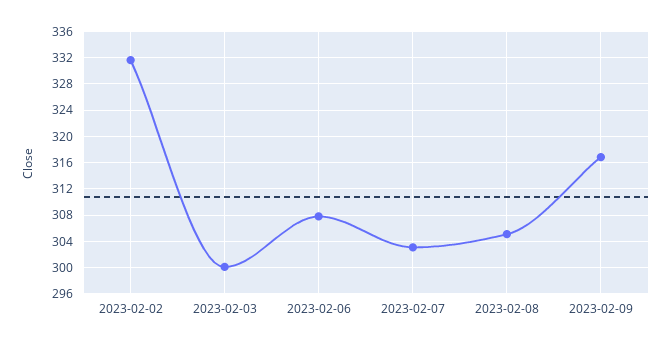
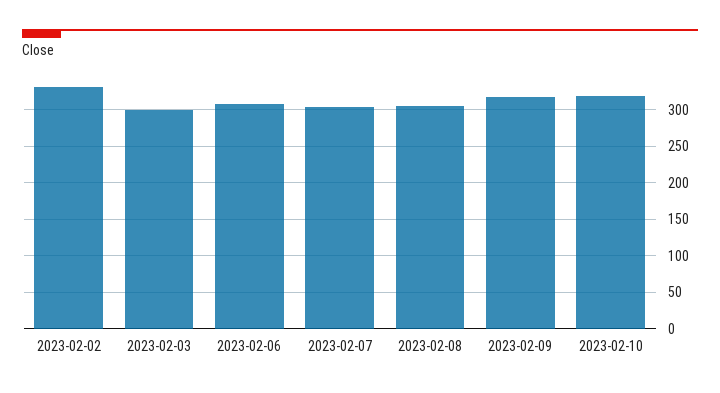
2023-02-10: none -> 320

